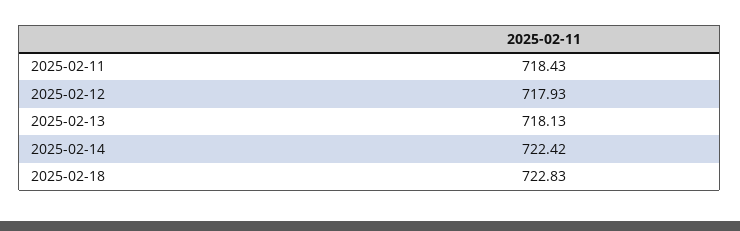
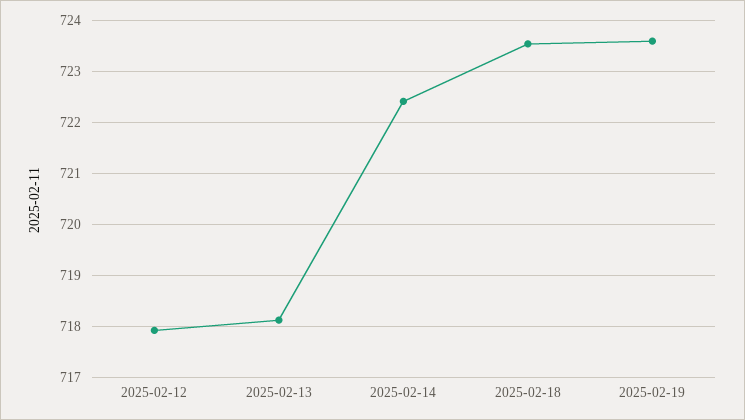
2025-02-11: 718.43 -> none
2025-02-18: 722.83 -> 723.6
2025-02-19: none -> 723.6

